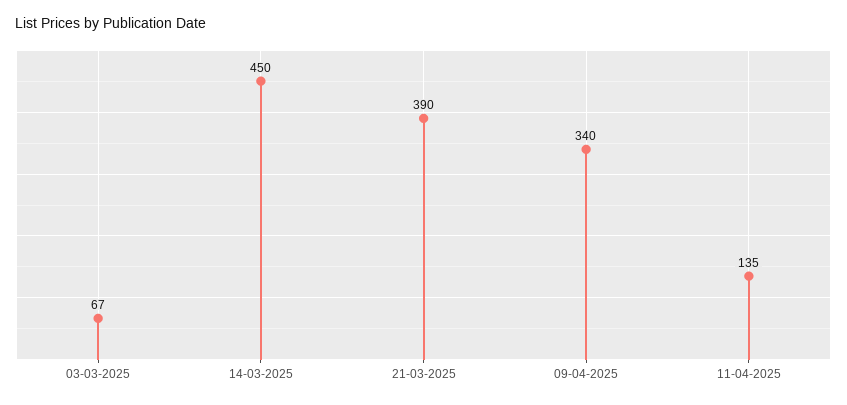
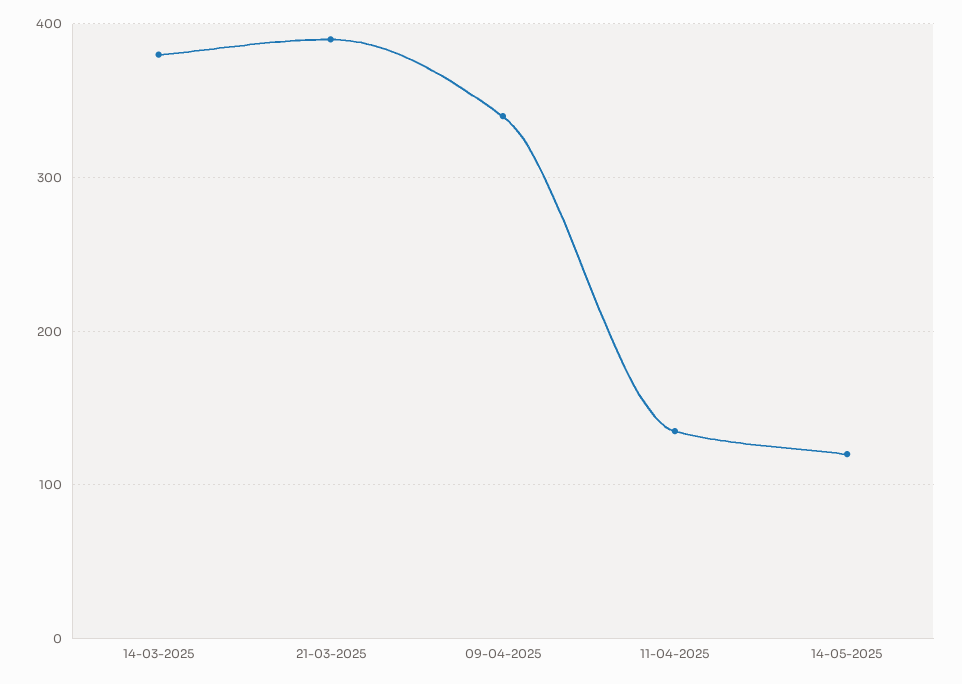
03-03-2025: 67 -> none
14-03-2025: 450 -> 380
14-05-2025: none -> 120

